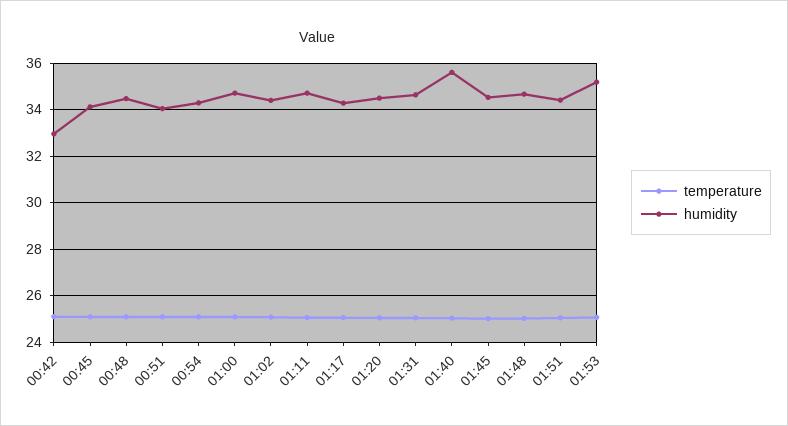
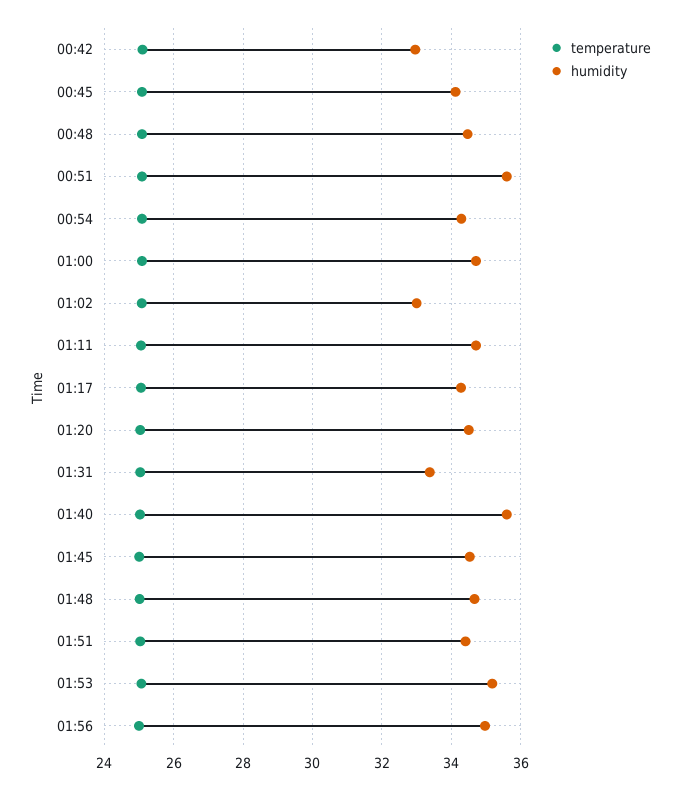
humidity, 00:51: 34 -> 35.6
humidity, 01:02: 34.5 -> 33
humidity, 01:31: 34.5 -> 33.4
temperature, 01:56: none -> 25
humidity, 01:56: none -> 35

